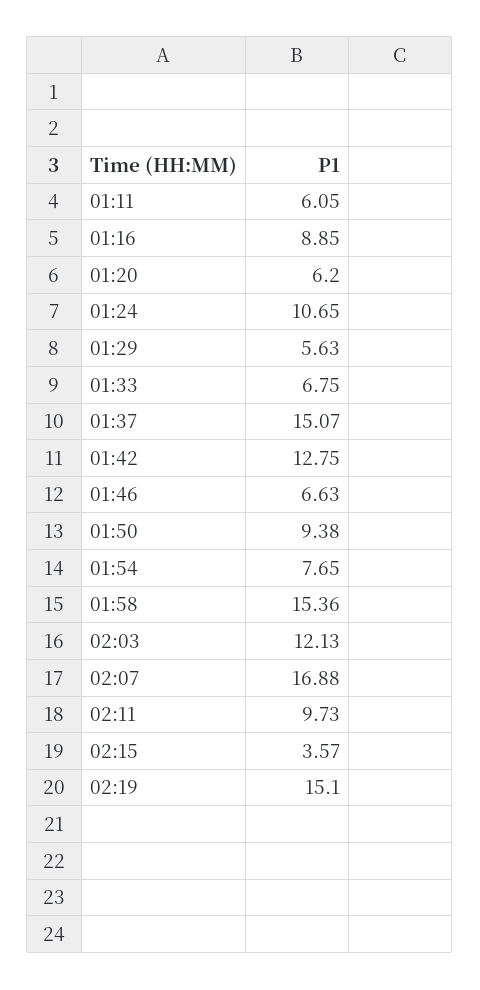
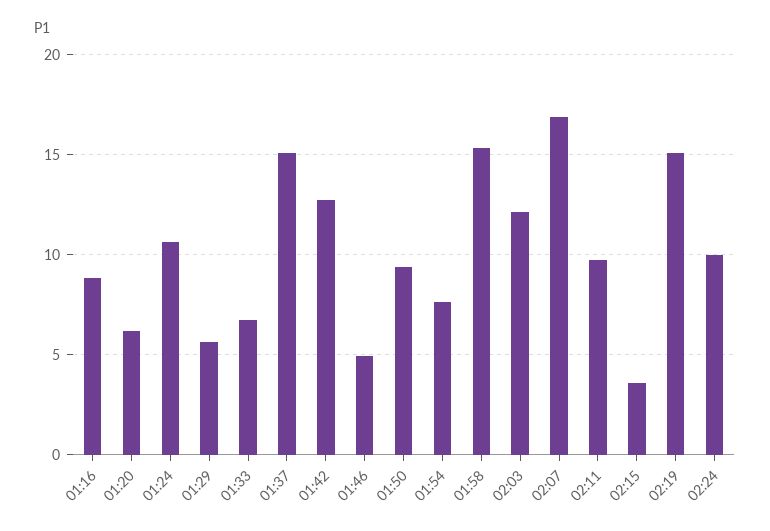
01:11: 6.05 -> none
01:46: 6.63 -> 5
02:24: none -> 10

